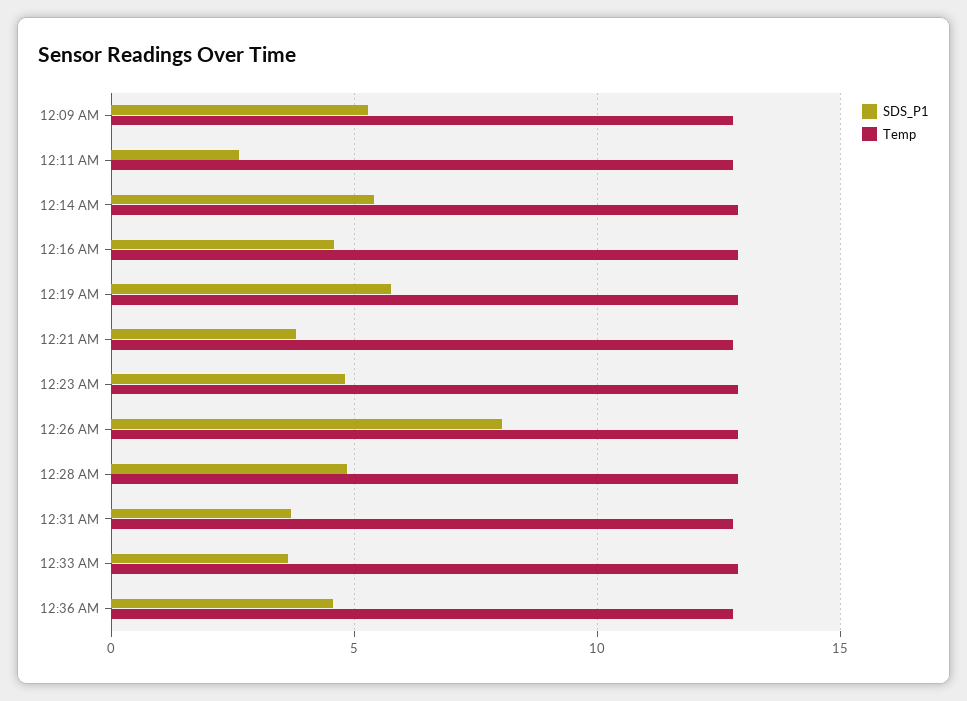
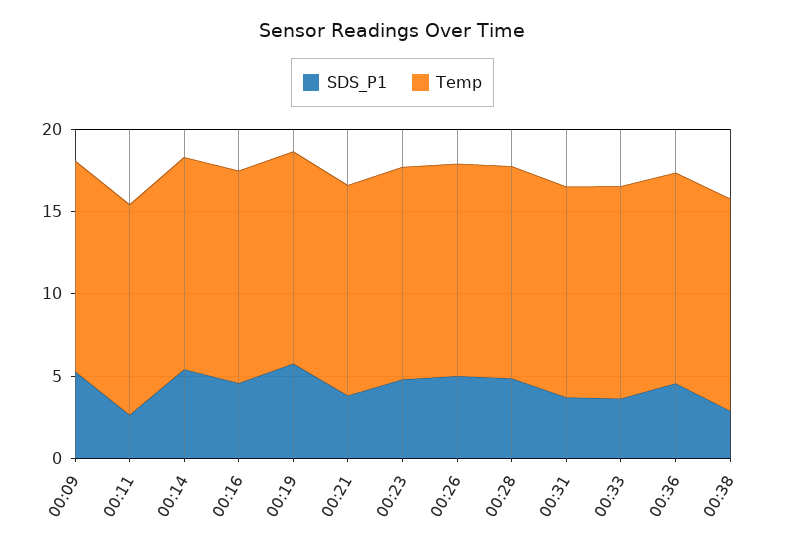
SDS_P1, 12:26 AM: 8 -> 5
SDS_P1, 00:38: none -> 3
Temp, 00:38: none -> 13

